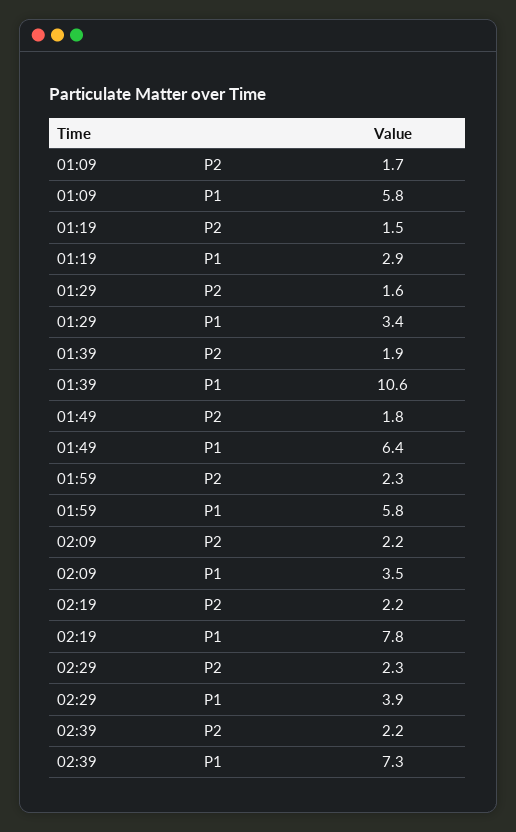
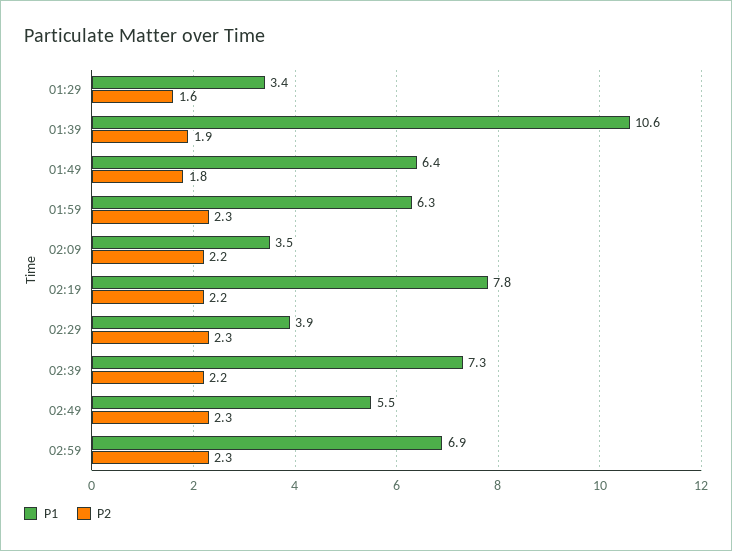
P2, 01:09: 1.7 -> none
P1, 01:09: 5.8 -> none
P2, 01:19: 1.5 -> none
P1, 01:19: 2.9 -> none
P1, 01:59: 5.8 -> 6.3
P1, 02:49: none -> 5.5
P2, 02:49: none -> 2.3
P1, 02:59: none -> 6.9
P2, 02:59: none -> 2.3

